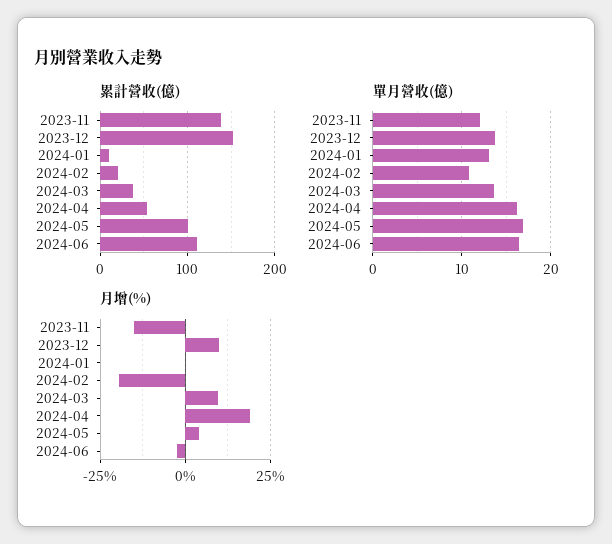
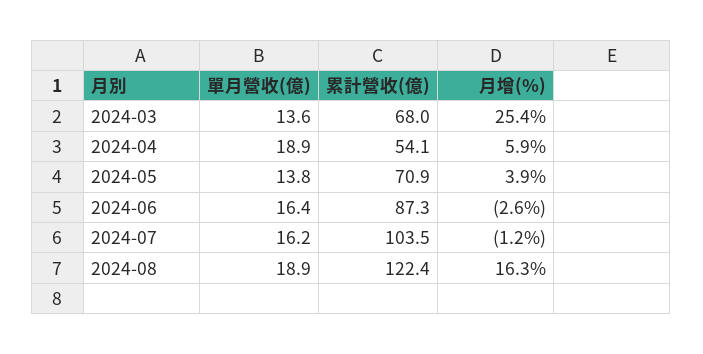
累計營收(億), 2023-11: 140 -> none
累計營收(億), 2023-12: 150 -> none
累計營收(億), 2024-01: 10 -> none
累計營收(億), 2024-02: 20 -> none
累計營收(億), 2024-03: 40 -> 68
累計營收(億), 2024-05: 100 -> 70.9
累計營收(億), 2024-06: 110 -> 87.3
單月營收(億), 2023-11: 12 -> none
單月營收(億), 2023-12: 14 -> none
單月營收(億), 2024-01: 13 -> none
單月營收(億), 2024-02: 11 -> none
單月營收(億), 2024-04: 16 -> 18.9
單月營收(億), 2024-05: 17 -> 13.8
月增(%), 2023-11: -15 -> none
月增(%), 2023-12: 10 -> none
月增(%), 2024-01: 0 -> none
月增(%), 2024-02: -20 -> none
月增(%), 2024-03: 10 -> 25.4
月增(%), 2024-04: 20 -> 5.9
單月營收(億), 2024-07: none -> 16.2
累計營收(億), 2024-07: none -> 103.5
月增(%), 2024-07: none -> -1.2
單月營收(億), 2024-08: none -> 18.9
累計營收(億), 2024-08: none -> 122.4
月增(%), 2024-08: none -> 16.3

